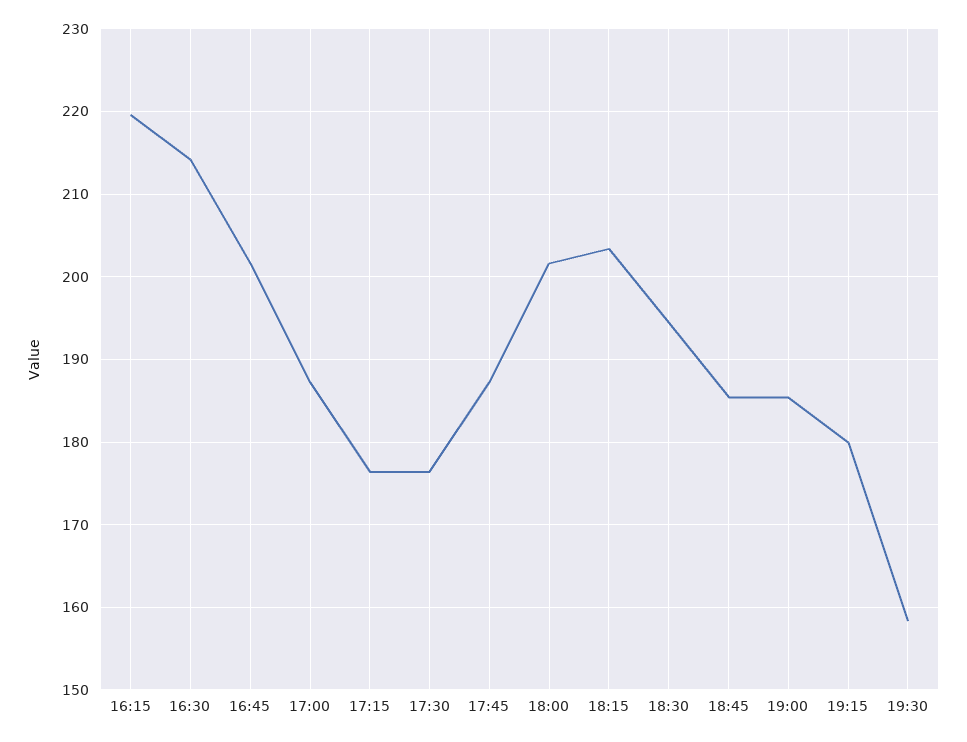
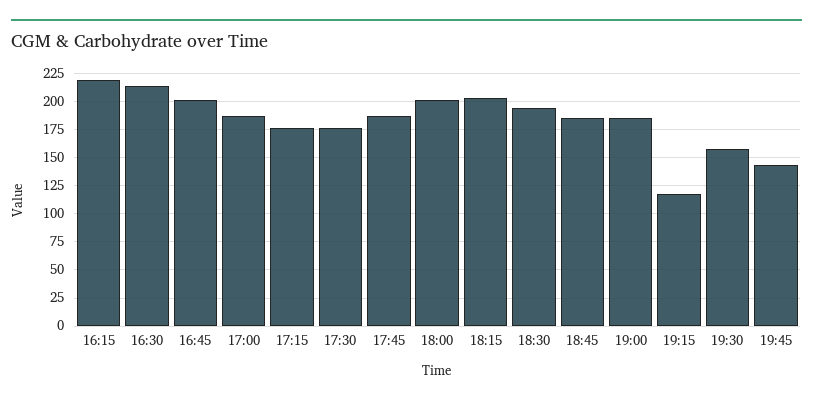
19:15: 180 -> 125
19:45: none -> 150

